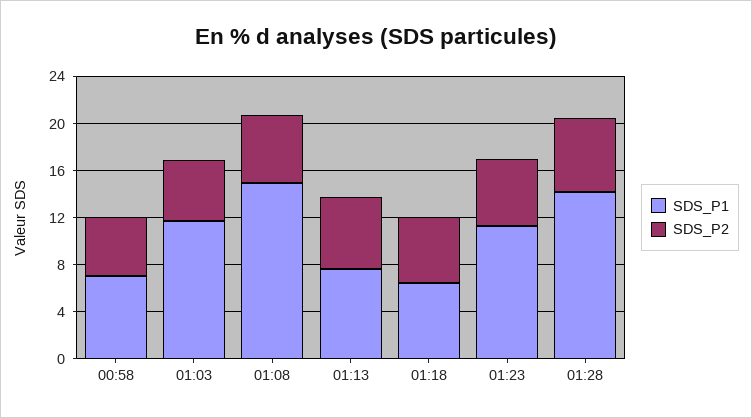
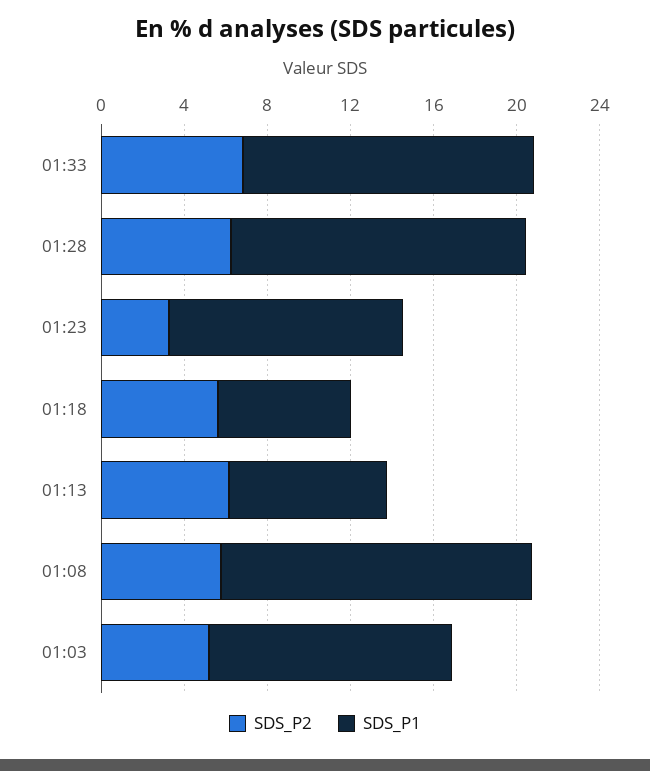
SDS_P1, 00:58: 7 -> none
SDS_P2, 00:58: 5 -> none
SDS_P2, 01:23: 6 -> 3
SDS_P2, 01:33: none -> 7
SDS_P1, 01:33: none -> 14

